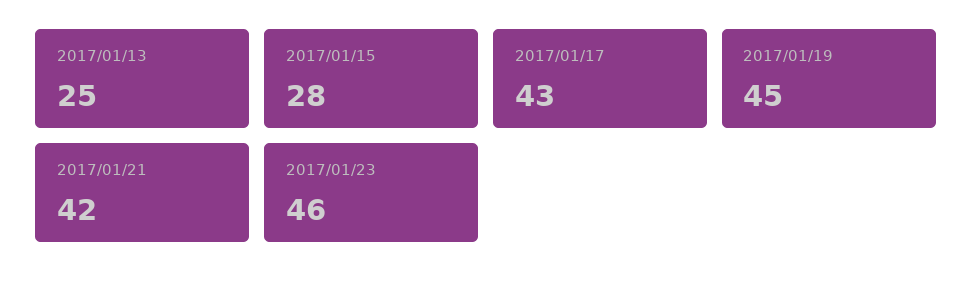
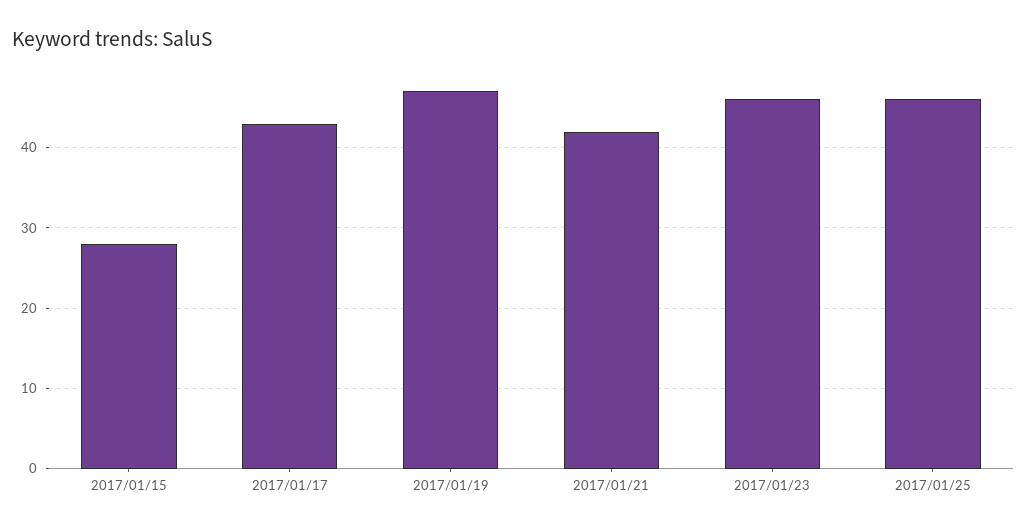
2017/01/13: 25 -> none
2017/01/19: 45 -> 47
2017/01/25: none -> 46

